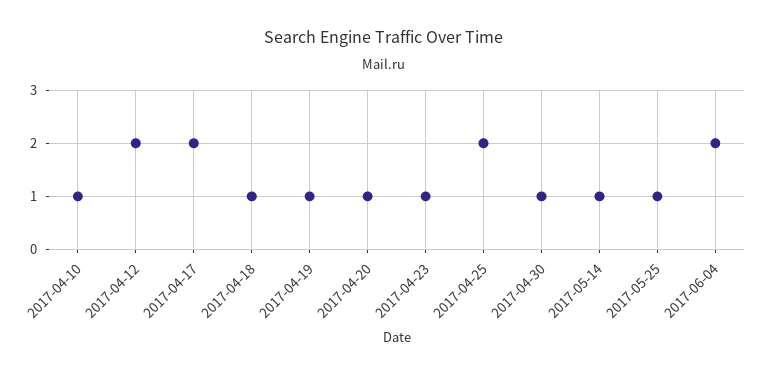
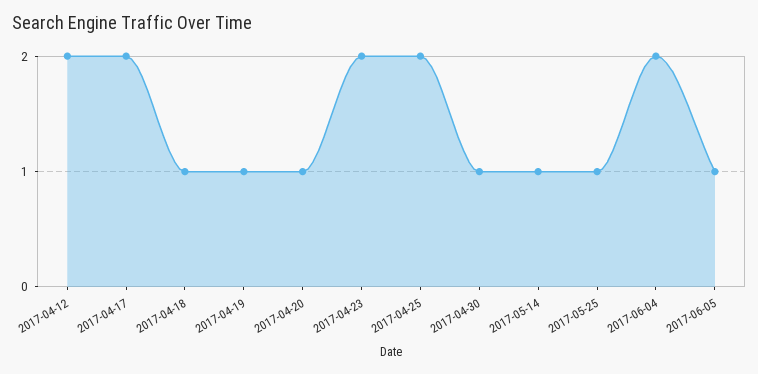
2017-04-10: 1 -> none
2017-04-23: 1 -> 2
2017-06-05: none -> 1

